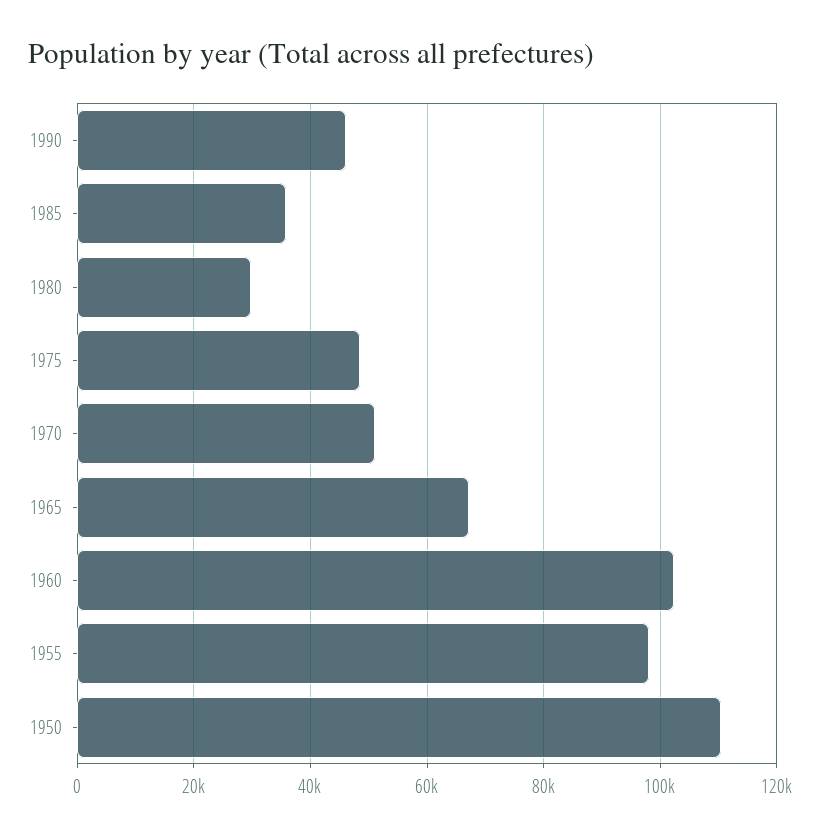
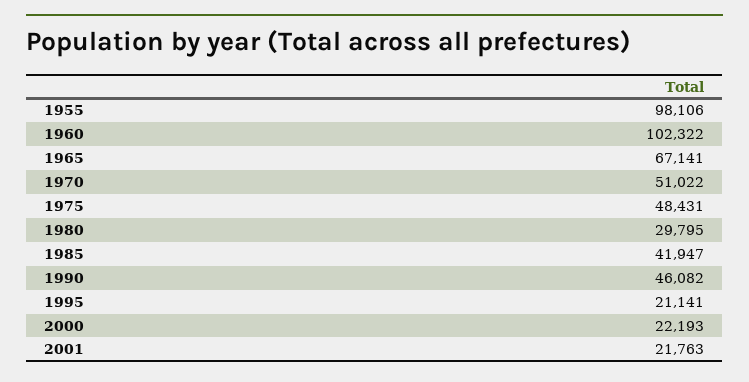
1985: 36000 -> 41947
1950: 110000 -> none
1995: none -> 21141
2000: none -> 22193
2001: none -> 21763

